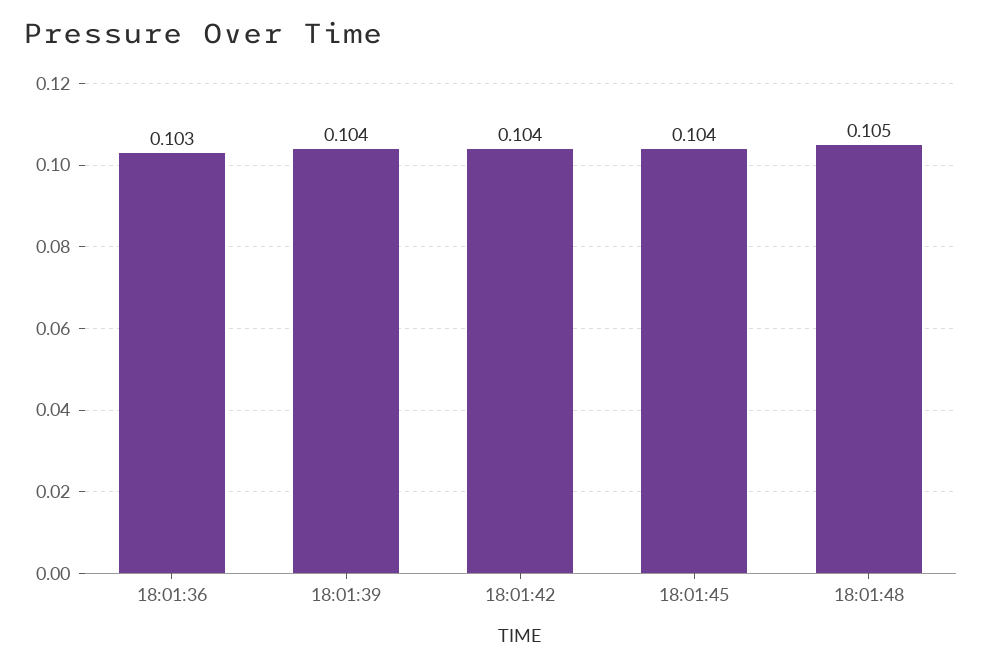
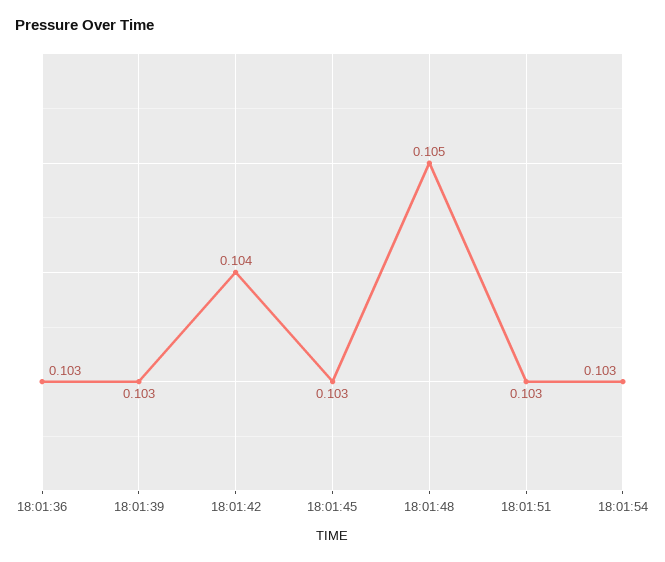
18:01:39: 0.104 -> 0.103
18:01:45: 0.104 -> 0.103
18:01:51: none -> 0.103
18:01:54: none -> 0.103

